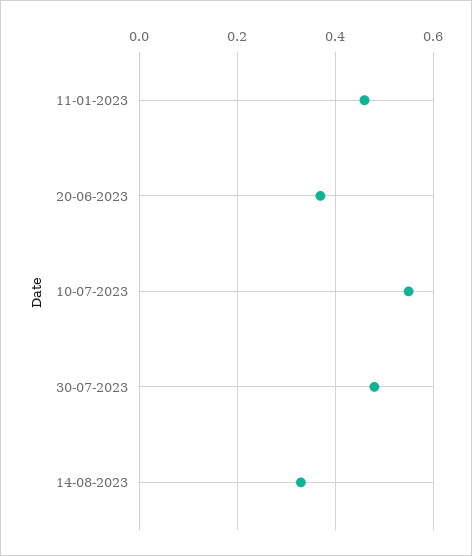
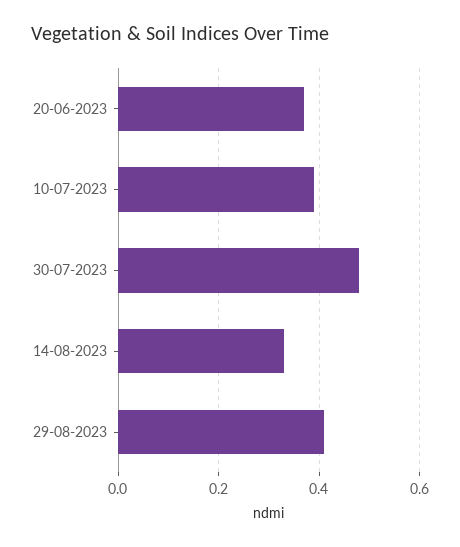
11-01-2023: 0.45 -> none
10-07-2023: 0.55 -> 0.4
29-08-2023: none -> 0.4

